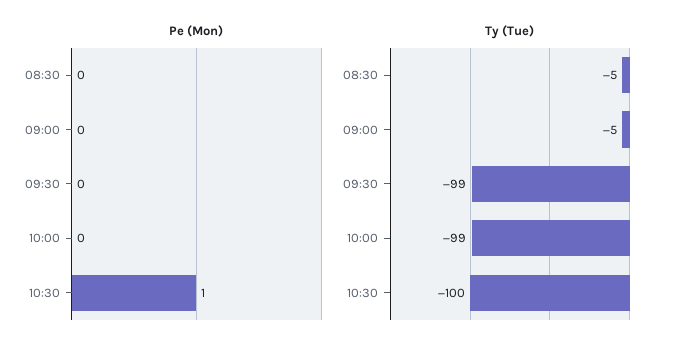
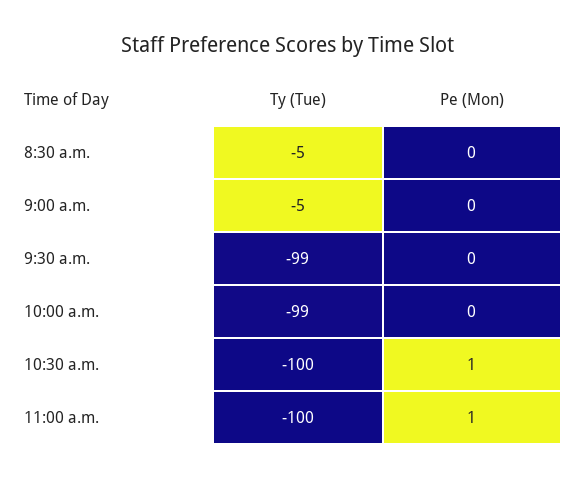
Ty (Tue), 11:00 a.m.: none -> -100
Pe (Mon), 11:00 a.m.: none -> 1

